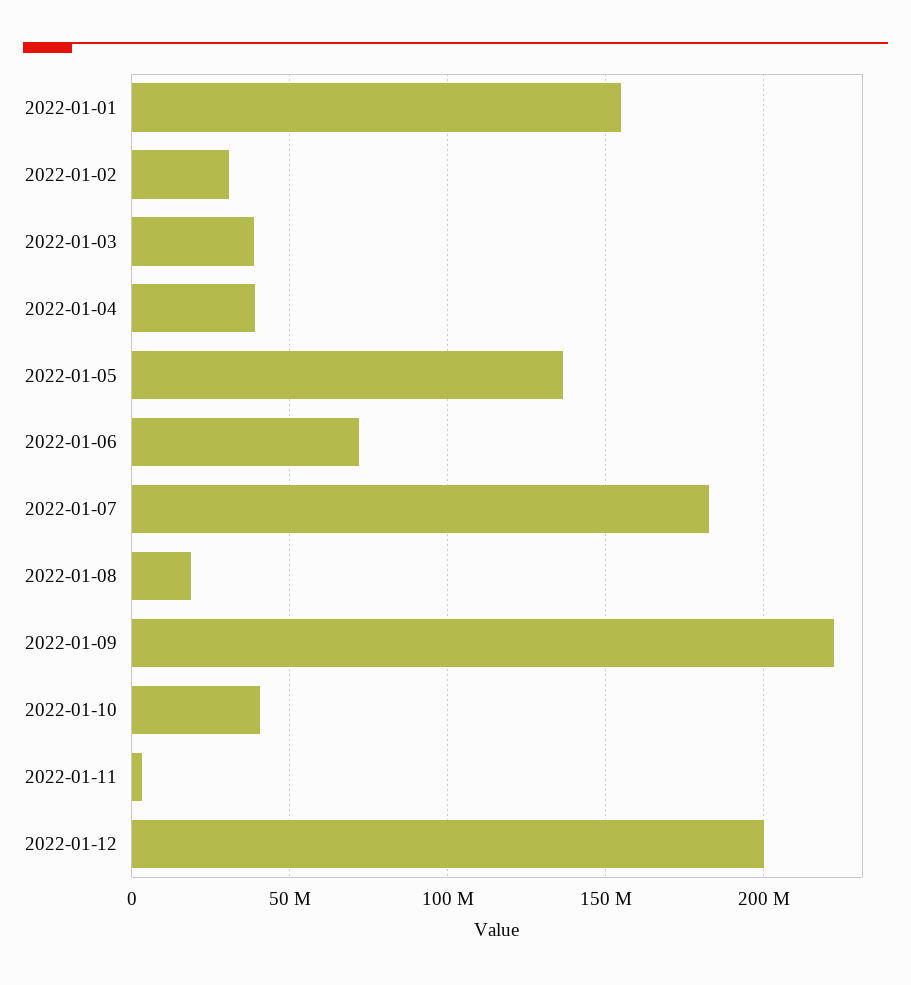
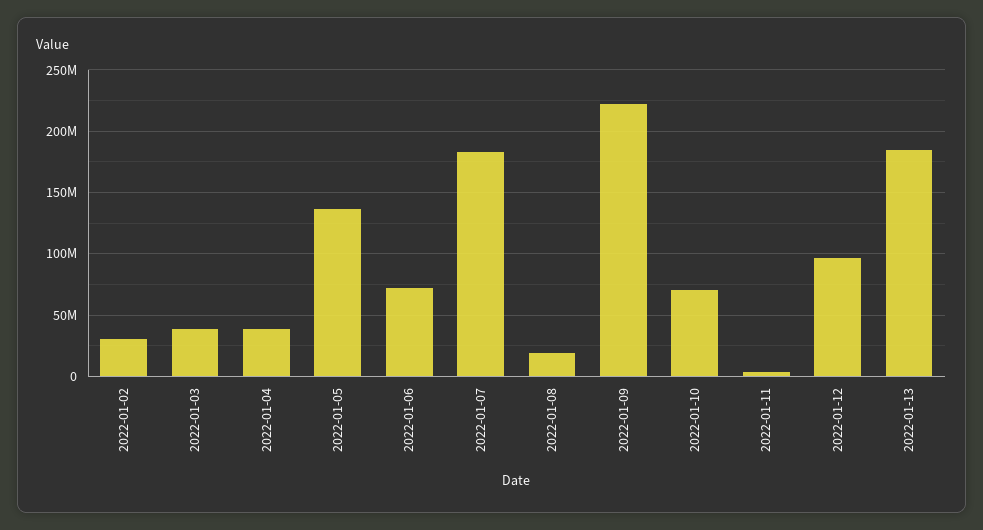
2022-01-01: 155000000 -> none
2022-01-10: 40000000 -> 70000000
2022-01-12: 200000000 -> 95000000
2022-01-13: none -> 185000000

